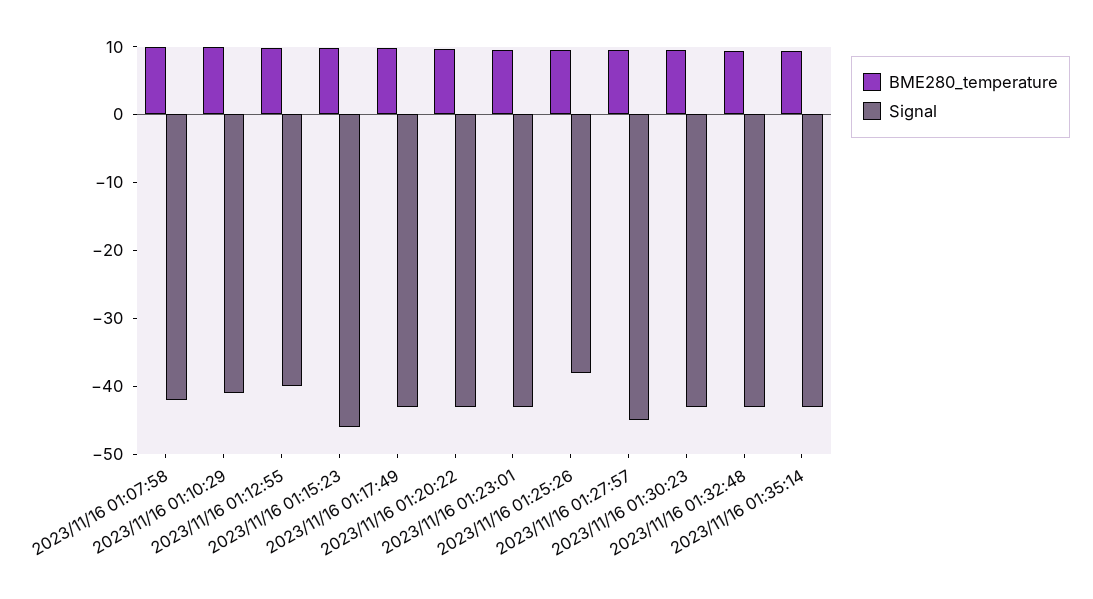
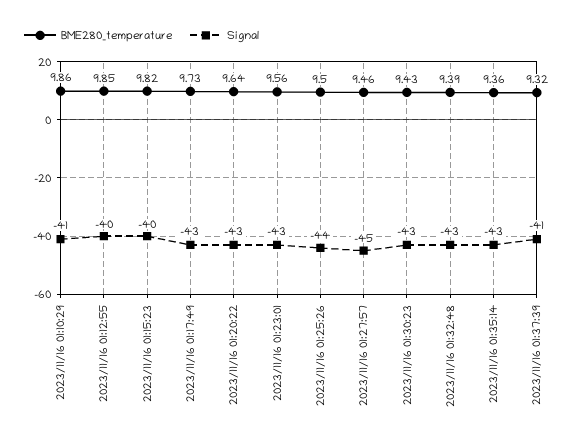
BME280_temperature, 2023/11/16 01:07:58: 10 -> none
Signal, 2023/11/16 01:07:58: -42 -> none
Signal, 2023/11/16 01:15:23: -46 -> -40
Signal, 2023/11/16 01:25:26: -38 -> -44
BME280_temperature, 2023/11/16 01:37:39: none -> 9.32
Signal, 2023/11/16 01:37:39: none -> -41

